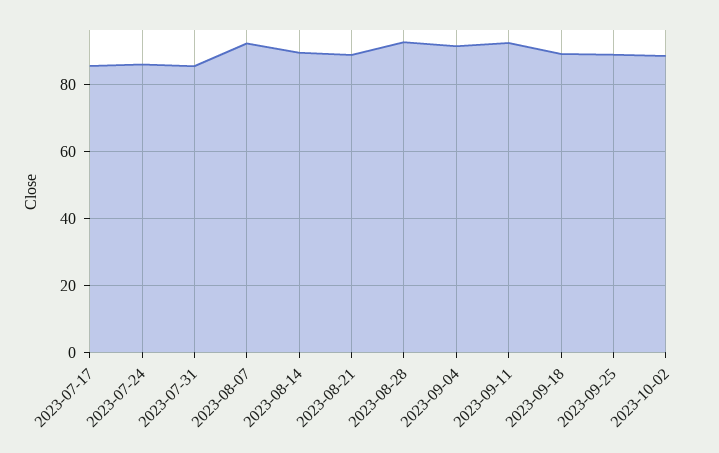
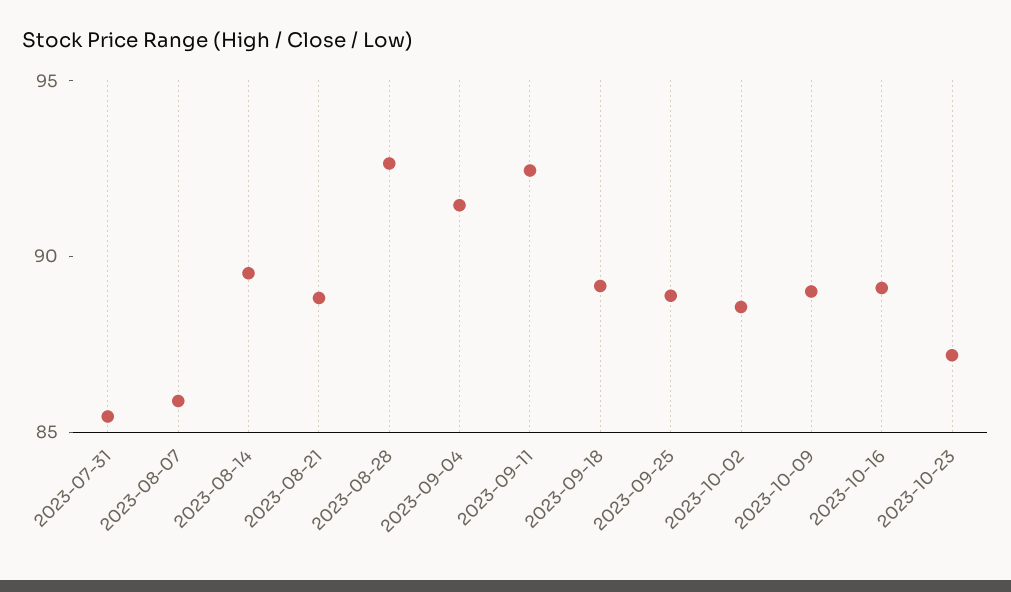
2023-07-17: 86 -> none
2023-07-24: 86 -> none
2023-08-07: 92 -> 86
2023-10-09: none -> 89
2023-10-16: none -> 89
2023-10-23: none -> 87

